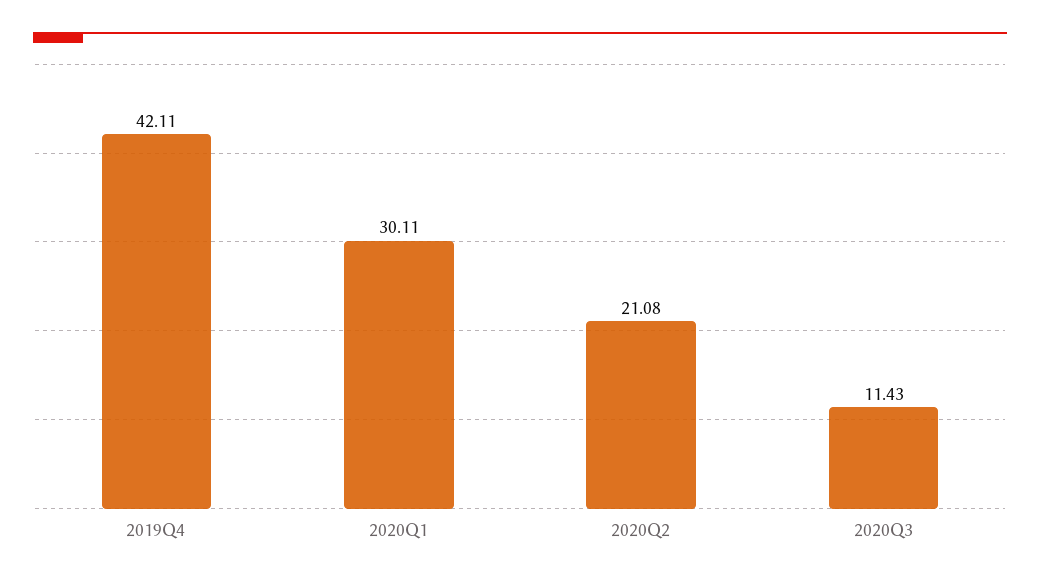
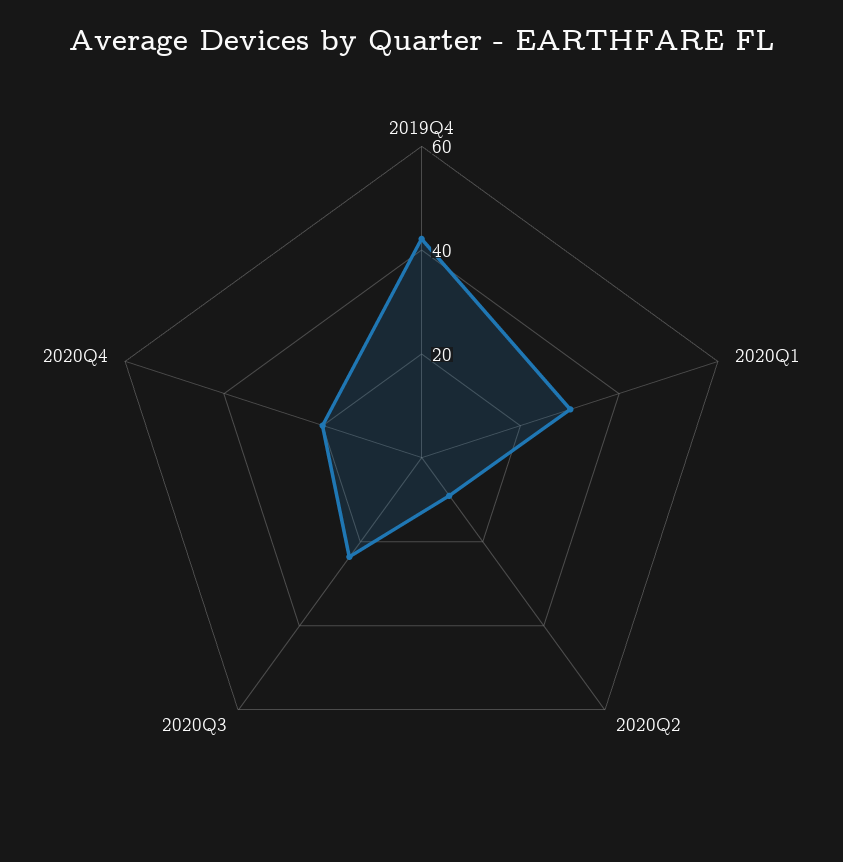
2020Q2: 21.08 -> 10
2020Q3: 11.43 -> 25
2020Q4: none -> 20

